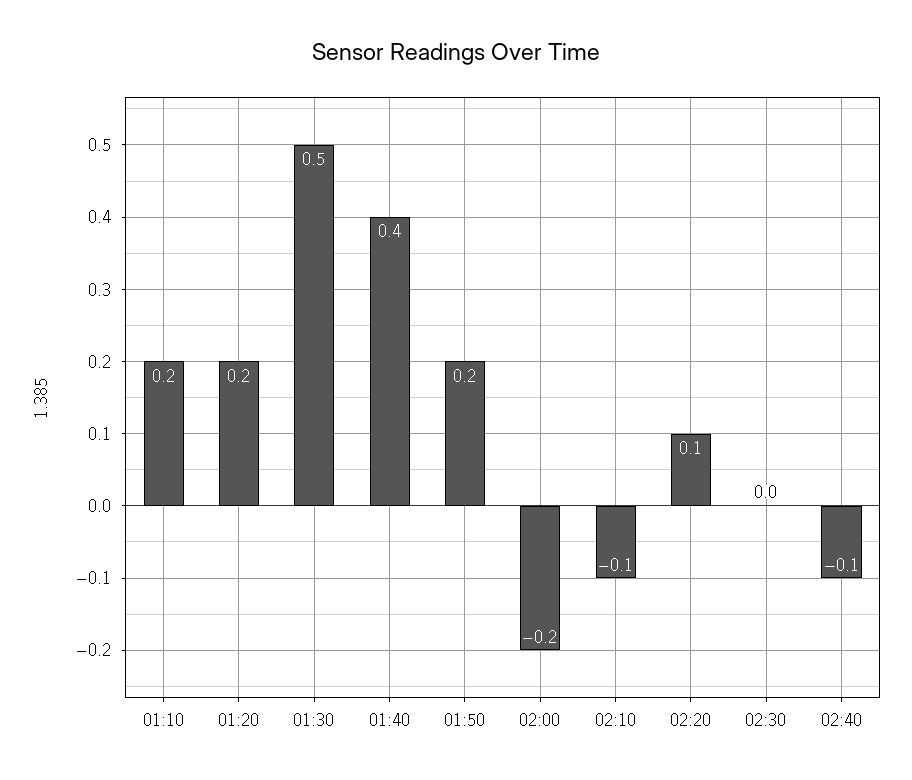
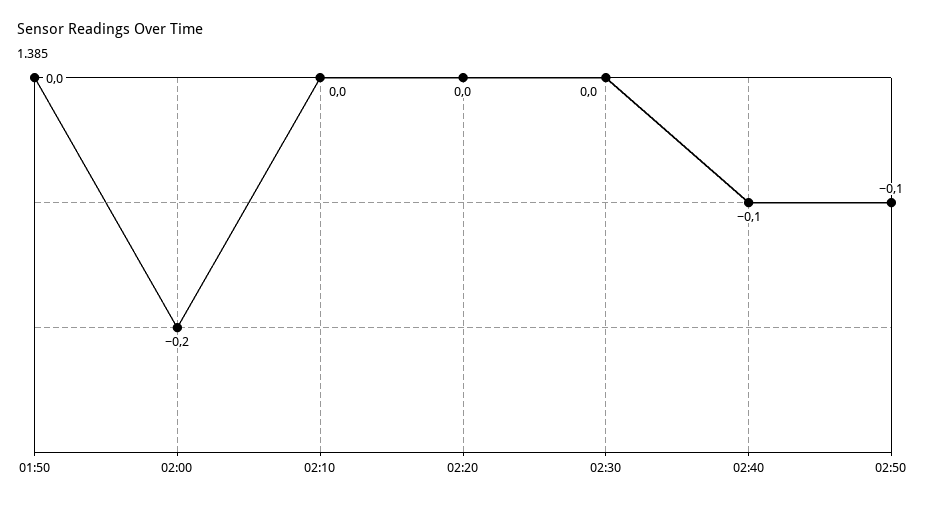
01:10: 0.2 -> none
01:20: 0.2 -> none
01:30: 0.5 -> none
01:40: 0.4 -> none
01:50: 0.2 -> 0
02:10: -0.1 -> 0
02:20: 0.1 -> 0
02:50: none -> -0.1

